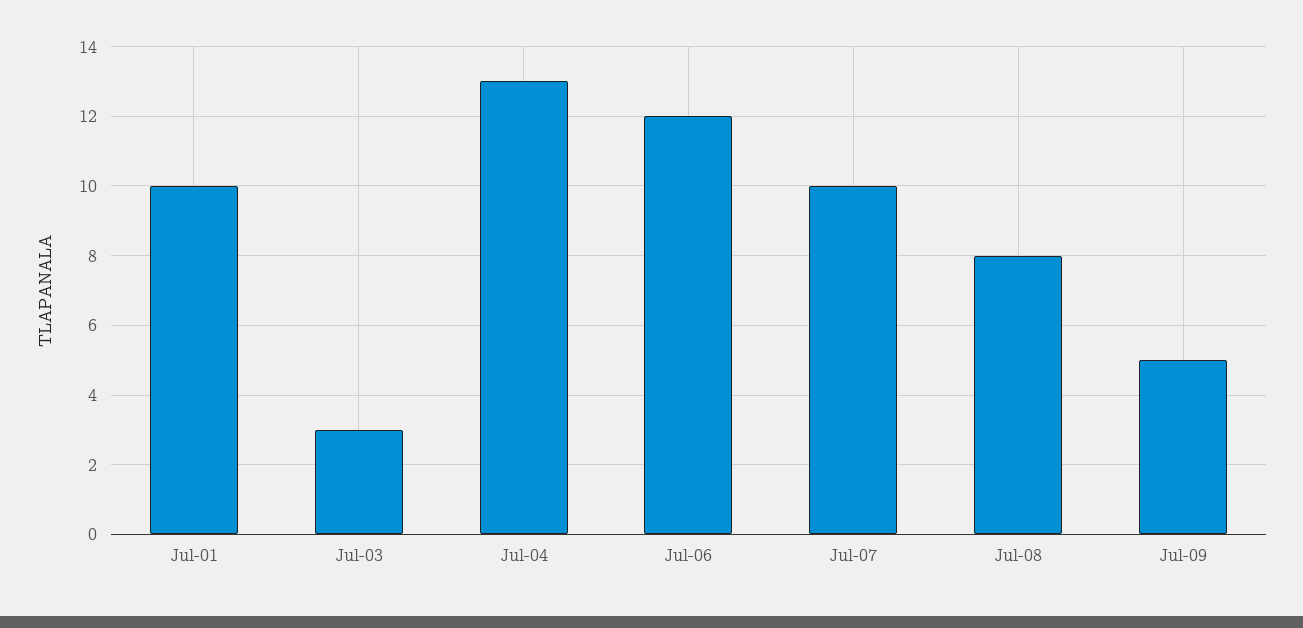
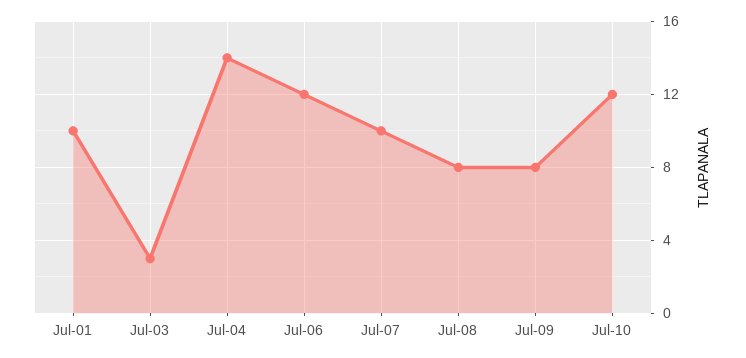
Jul-04: 13 -> 14
Jul-09: 5 -> 8
Jul-10: none -> 12

